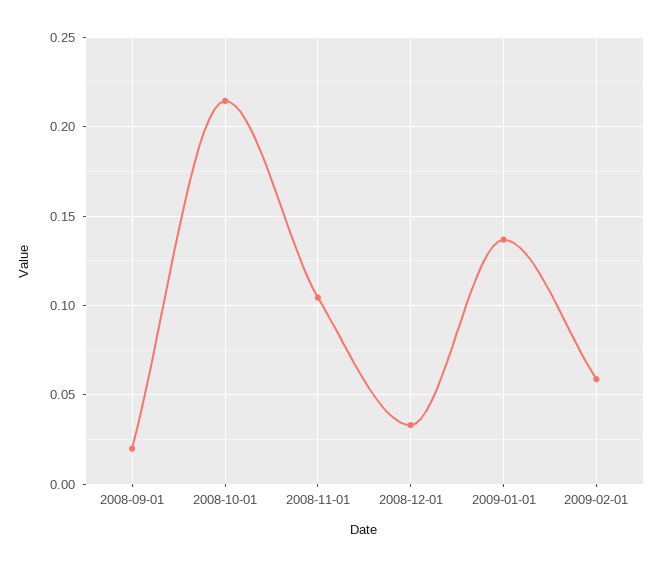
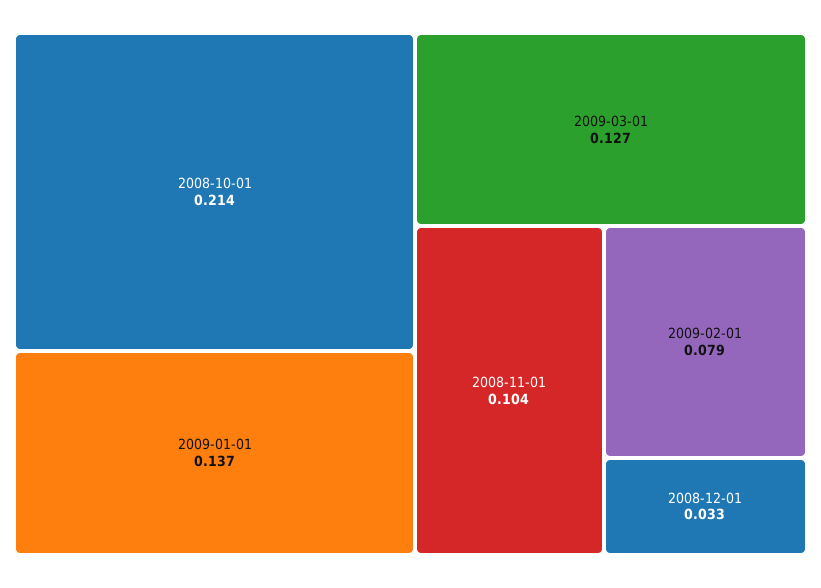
2008-09-01: 0.02 -> none
2009-02-01: 0.06 -> 0.079
2009-03-01: none -> 0.127

